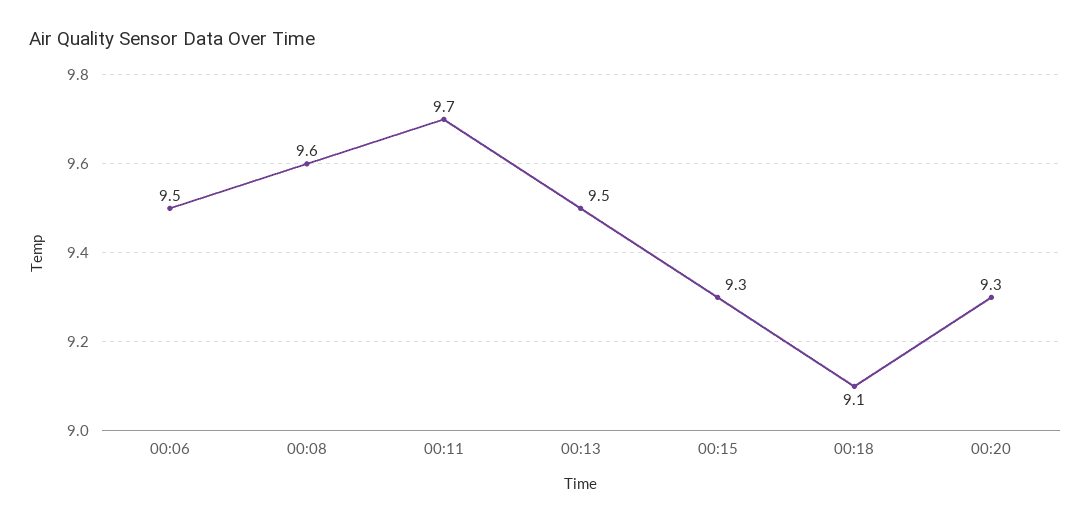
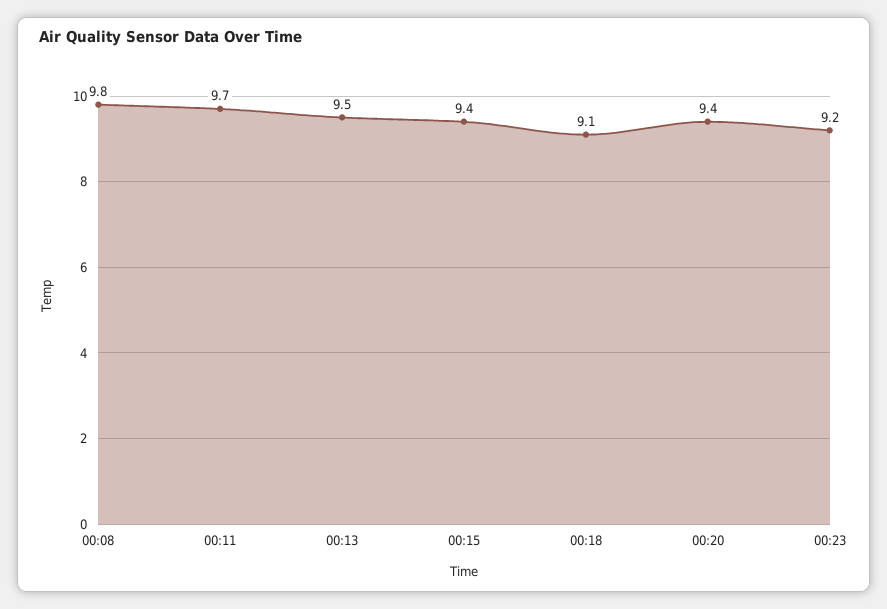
00:06: 9.5 -> none
00:08: 9.6 -> 9.8
00:15: 9.3 -> 9.4
00:20: 9.3 -> 9.4
00:23: none -> 9.2

